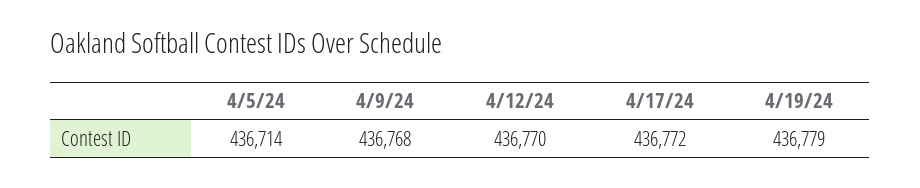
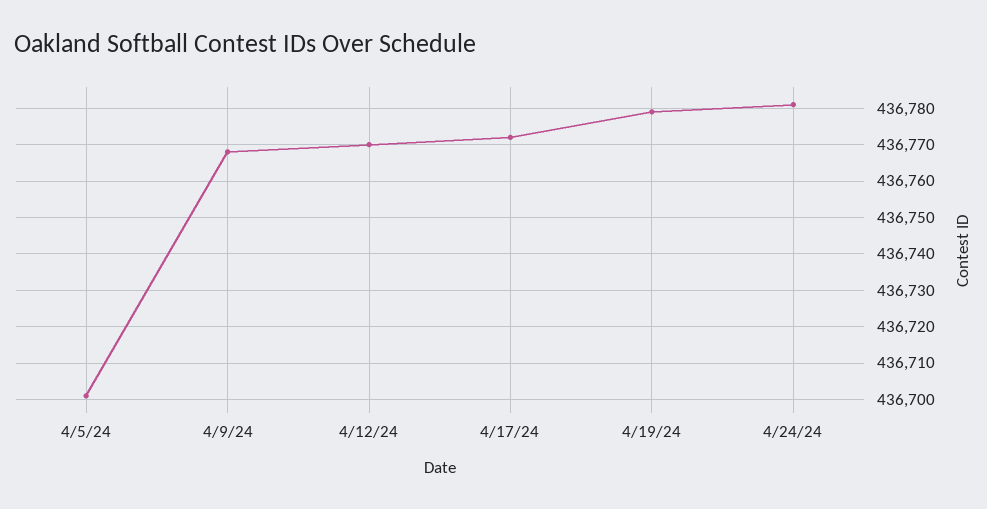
4/5/24: 436714 -> 436700
4/24/24: none -> 436780

